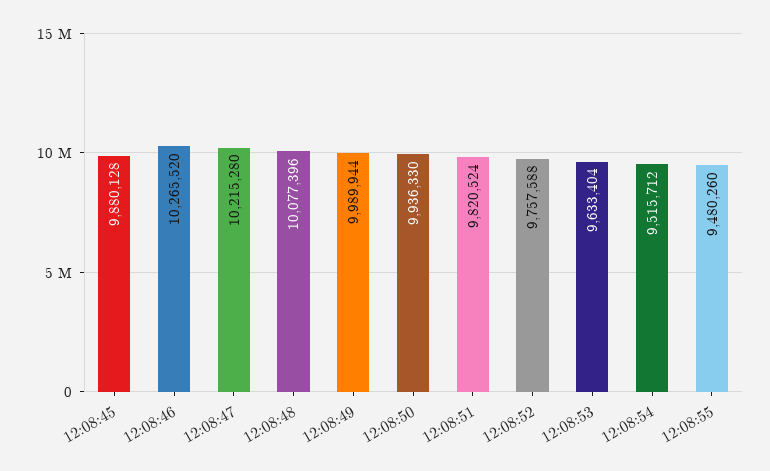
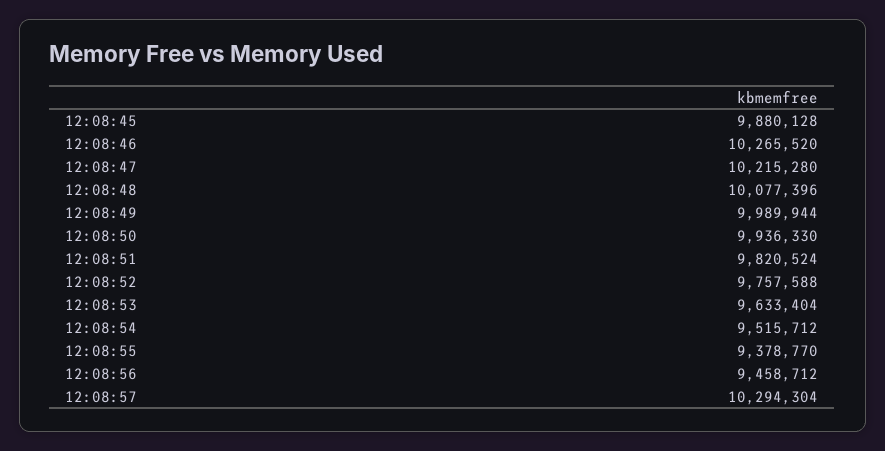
12:08:55: 9480260 -> 9378770
12:08:56: none -> 9458712
12:08:57: none -> 10294304

